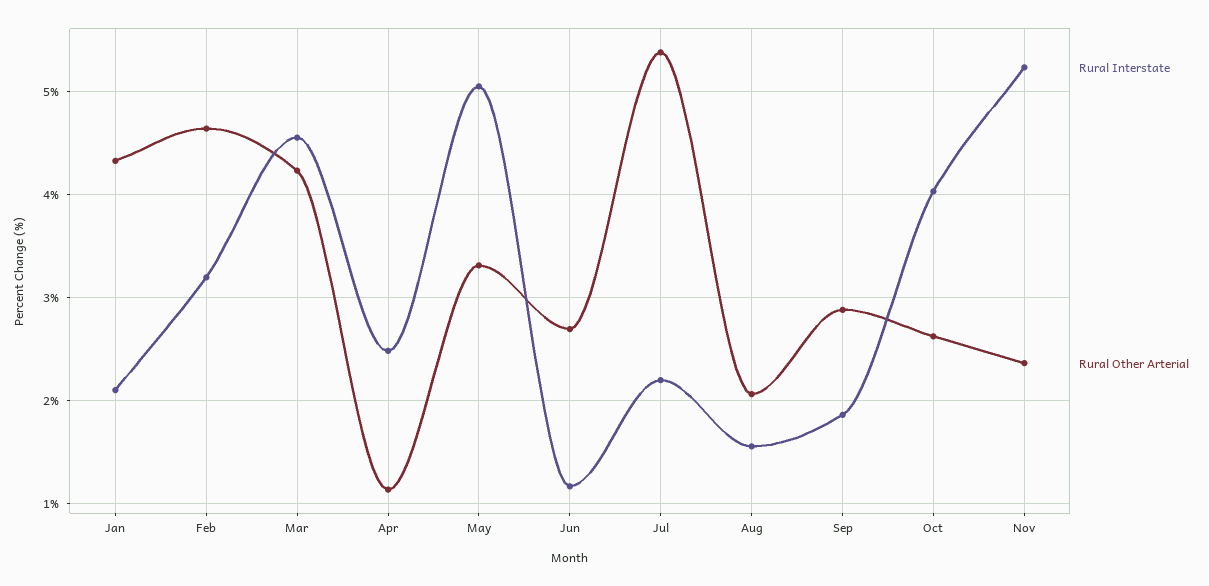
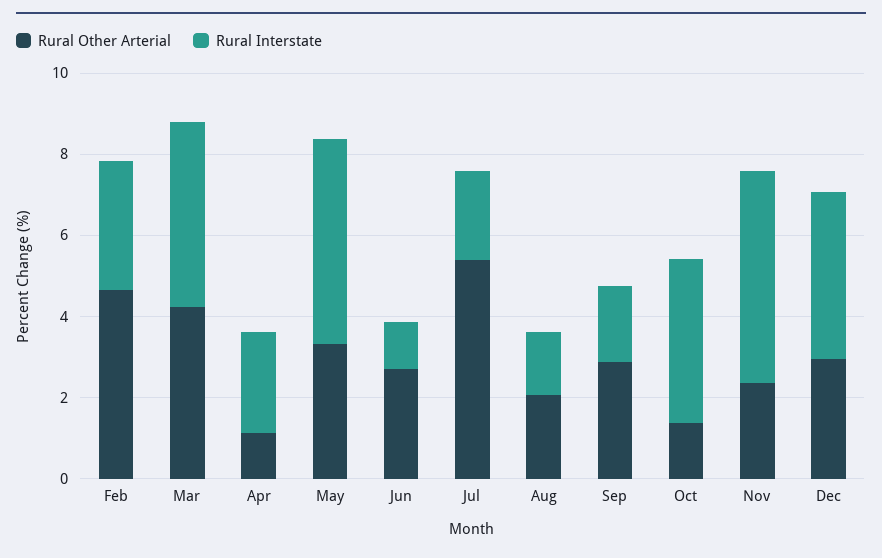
Rural Interstate, Jan: 2.1 -> none
Rural Other Arterial, Jan: 4.3 -> none
Rural Other Arterial, Oct: 2.6 -> 1.5
Rural Other Arterial, Dec: none -> 3
Rural Interstate, Dec: none -> 4

